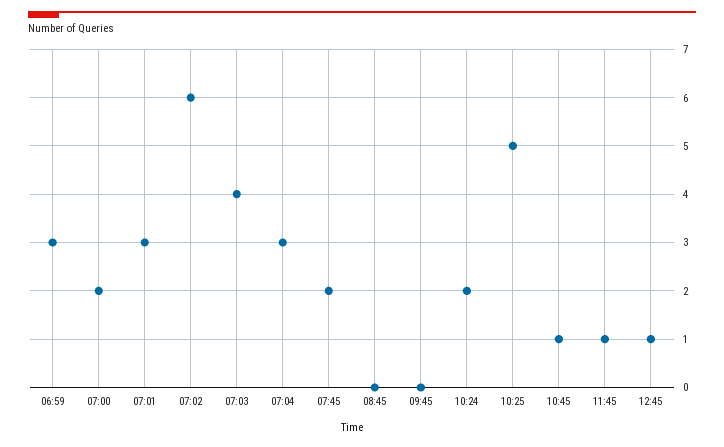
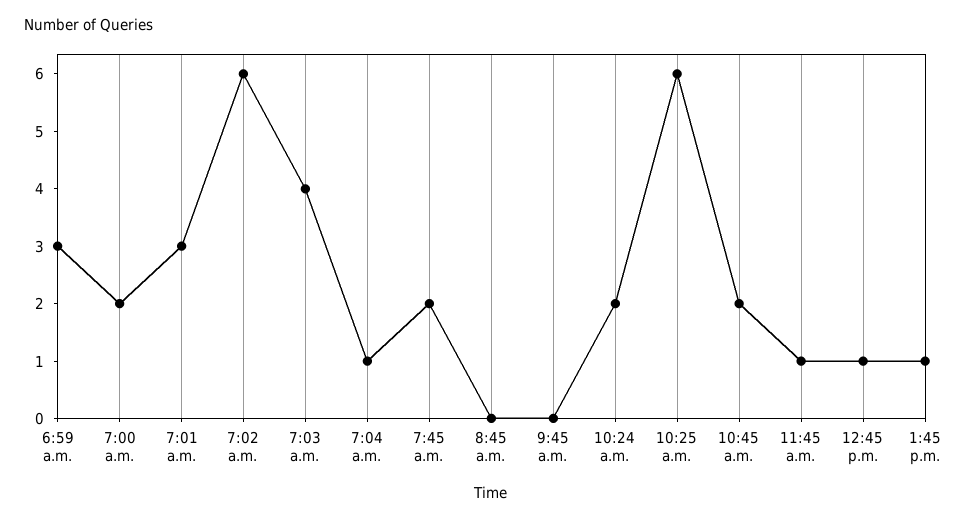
07:04: 3 -> 1
10:25: 5 -> 6
10:45: 1 -> 2
1:45 p.m.: none -> 1

